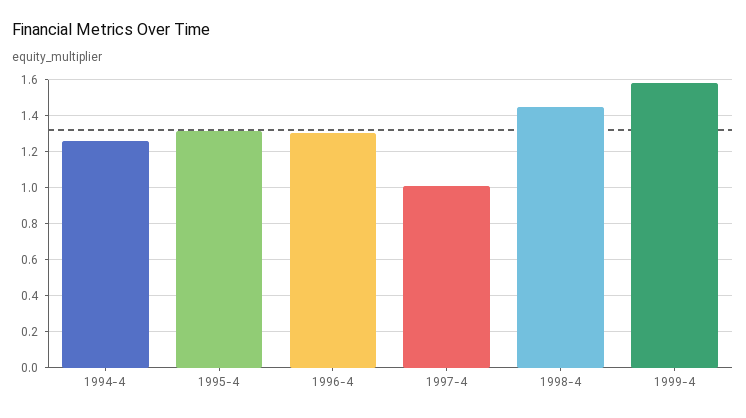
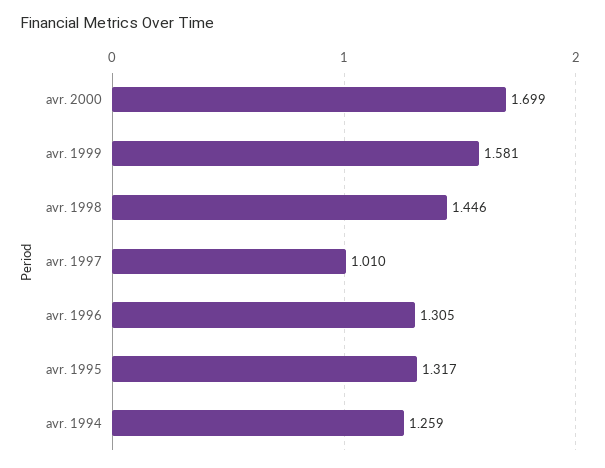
avr. 2000: none -> 1.699

